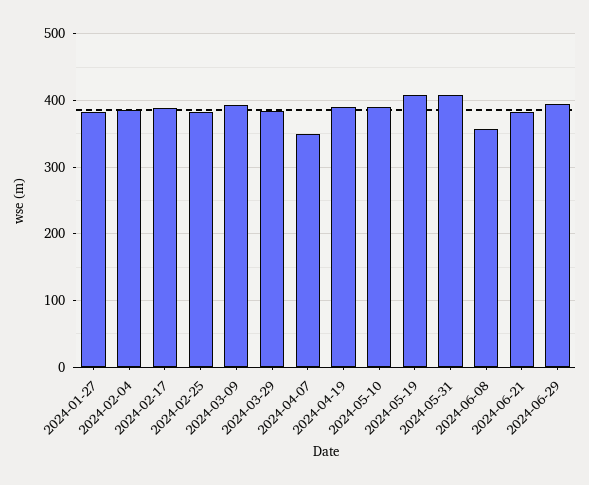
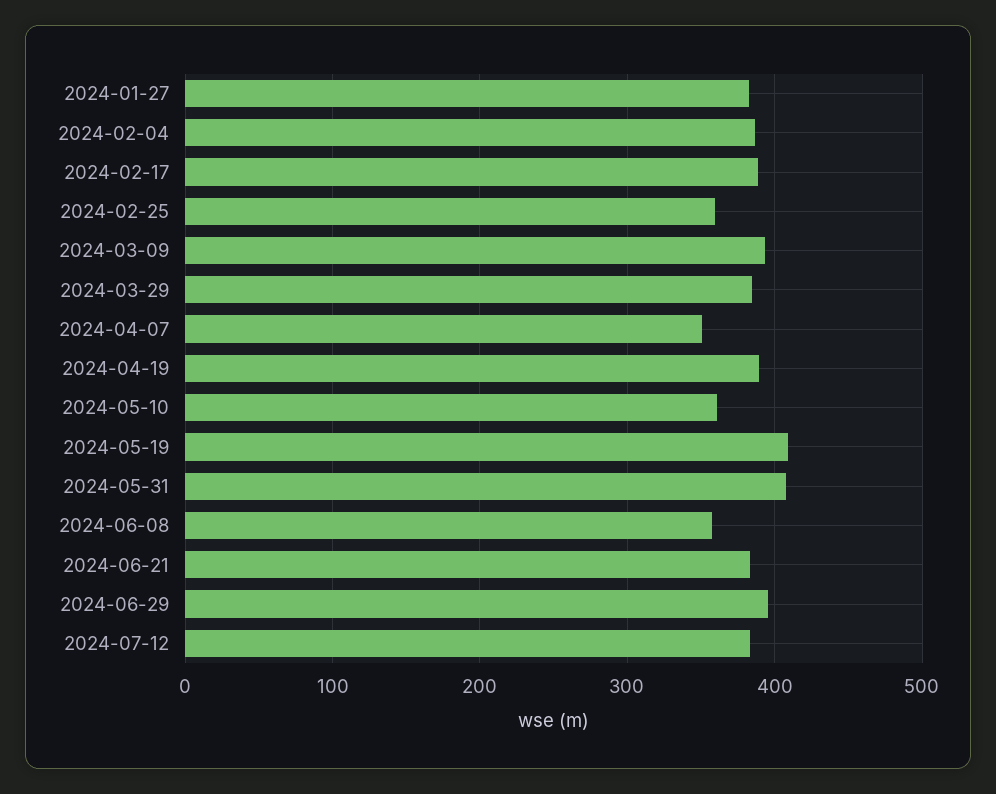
2024-02-25: 380 -> 360
2024-05-10: 390 -> 360
2024-07-12: none -> 380

